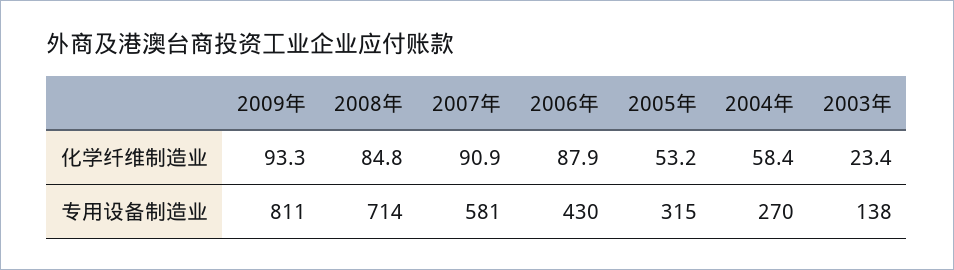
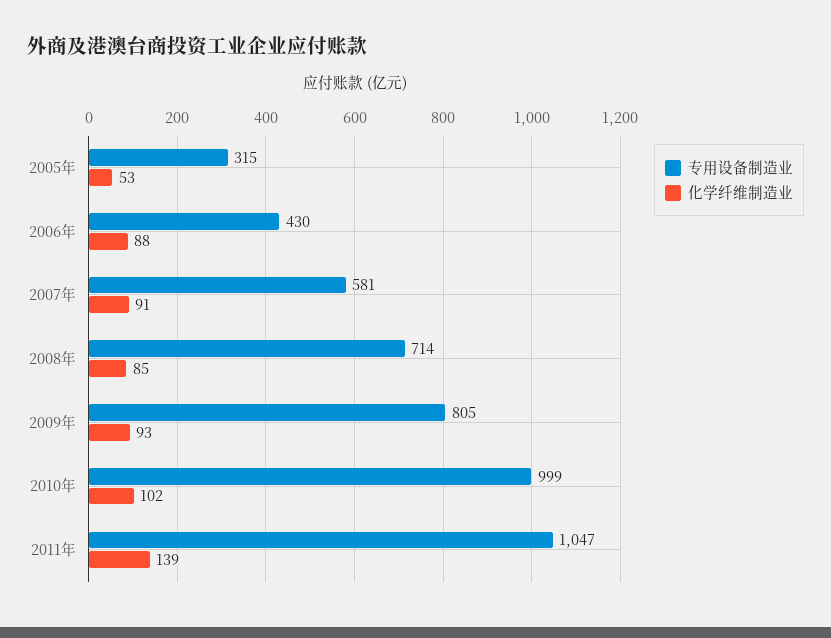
化学纤维制造业, 2004年: 58.4 -> none
化学纤维制造业, 2003年: 23.4 -> none
专用设备制造业, 2009年: 811 -> 805
专用设备制造业, 2004年: 270 -> none
专用设备制造业, 2003年: 138 -> none
专用设备制造业, 2010年: none -> 999
化学纤维制造业, 2010年: none -> 102
专用设备制造业, 2011年: none -> 1047
化学纤维制造业, 2011年: none -> 139

